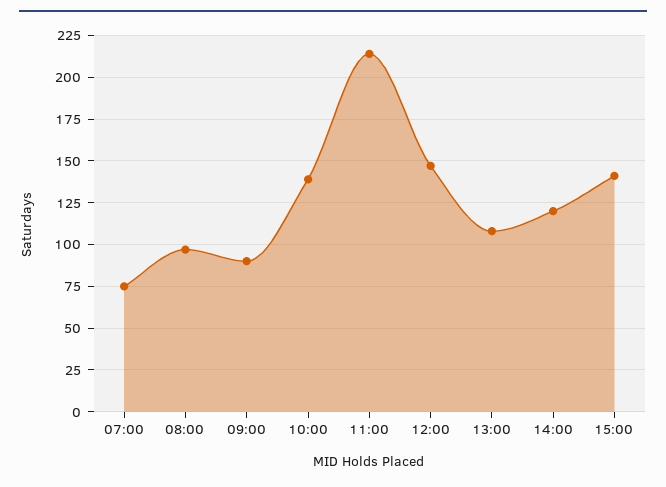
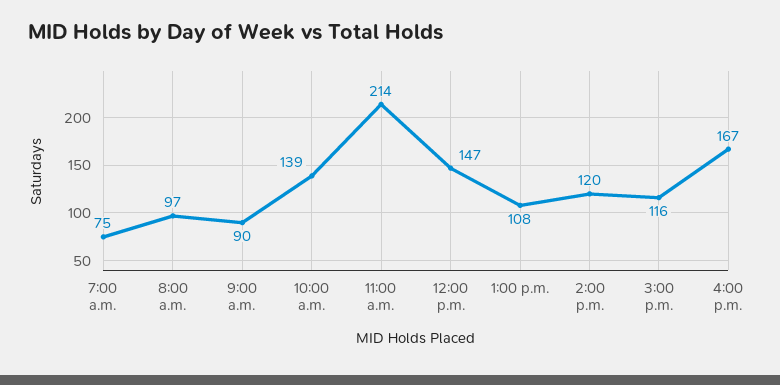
15:00: 140 -> 116
4:00 p.m.: none -> 167

